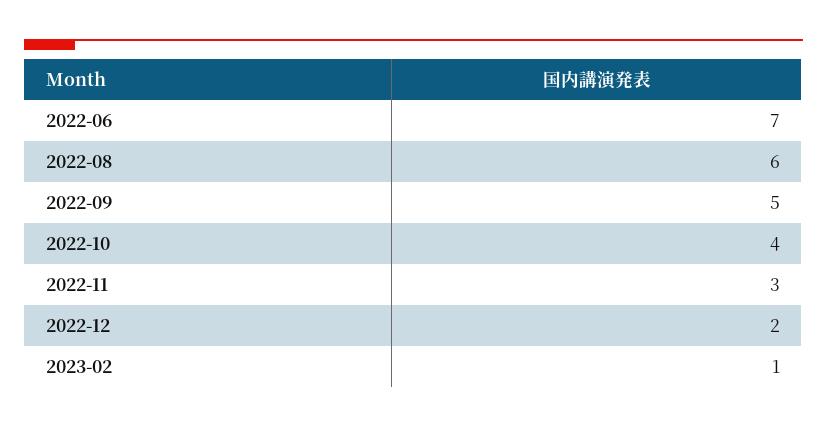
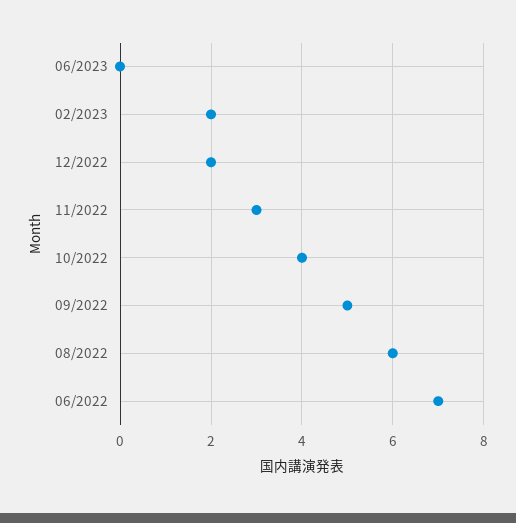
2023-02: 1 -> 2
06/2023: none -> 0

